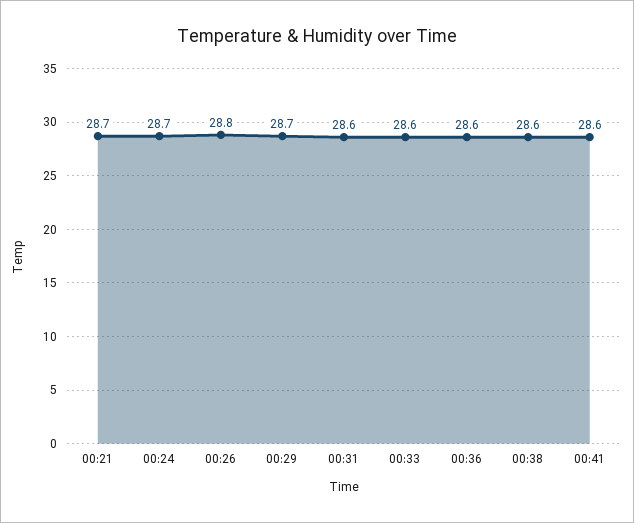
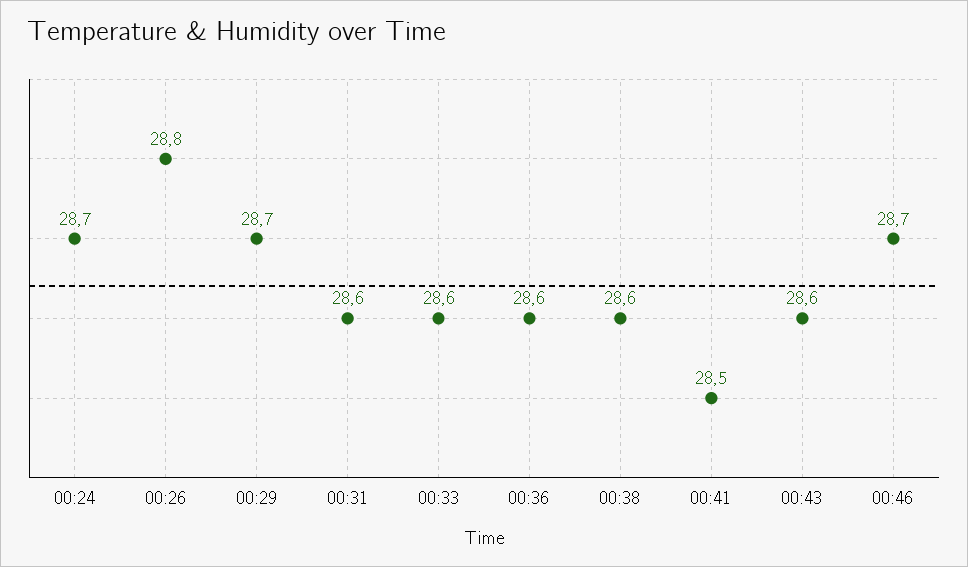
00:21: 28.7 -> none
00:41: 28.6 -> 28.5
00:43: none -> 28.6
00:46: none -> 28.7

